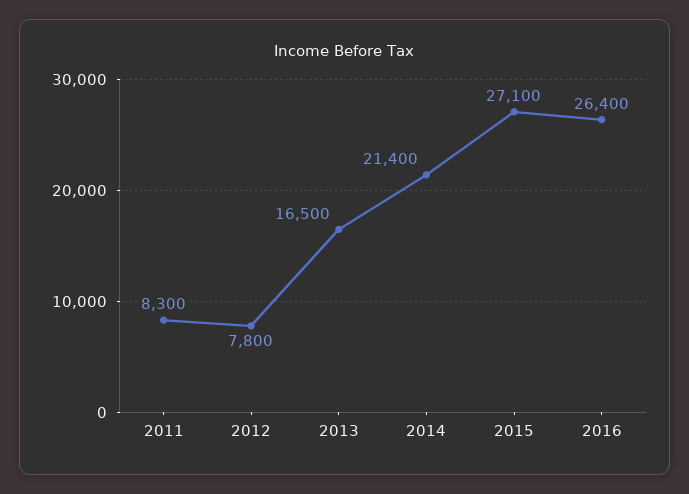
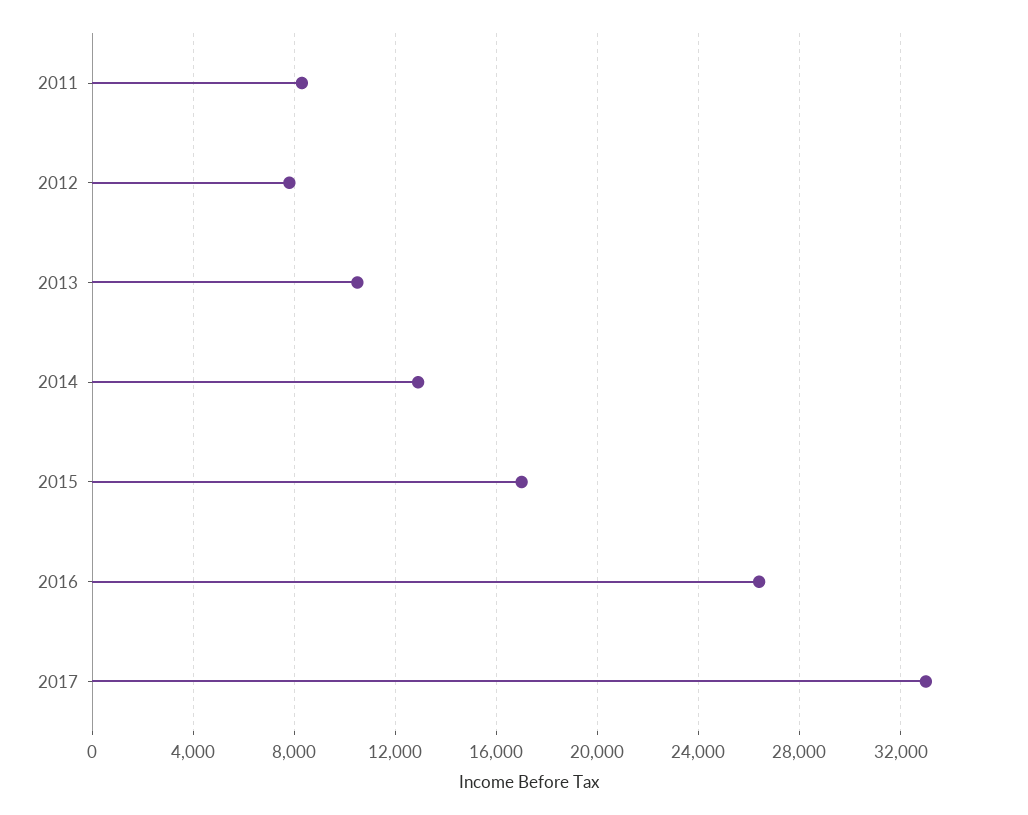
2013: 16500 -> 10500
2014: 21400 -> 13000
2015: 27100 -> 17000
2017: none -> 33000

